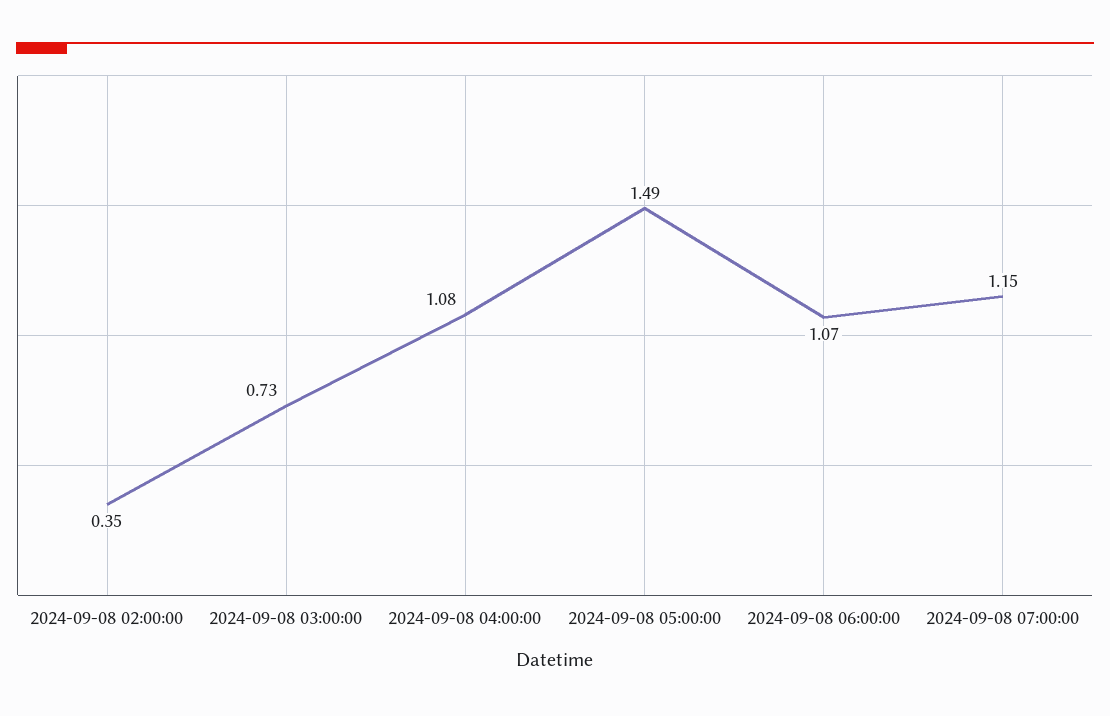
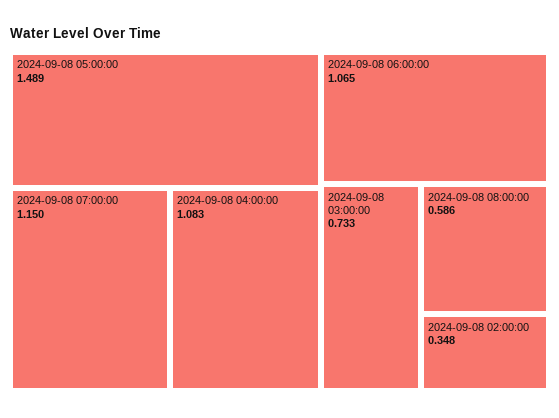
2024-09-08 08:00:00: none -> 0.586

